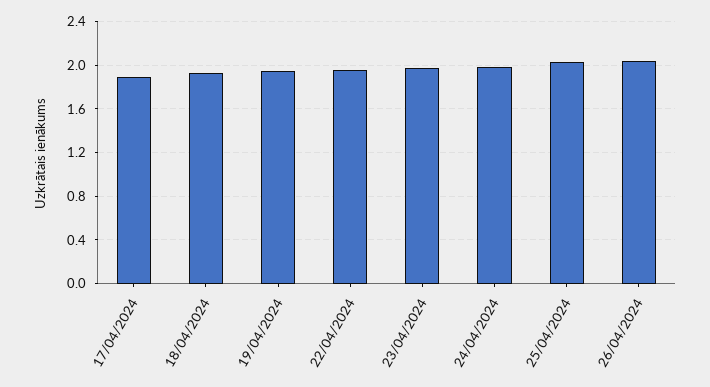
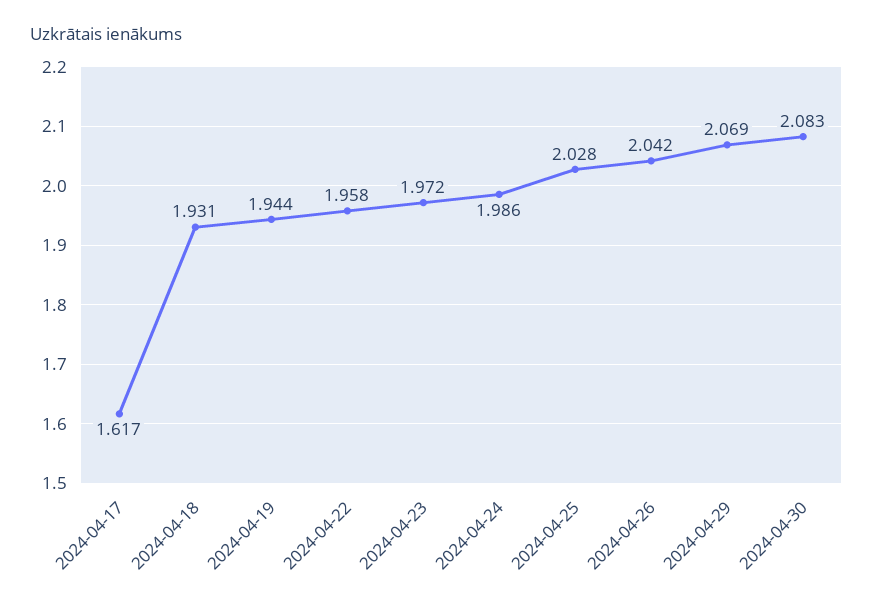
17/04/2024: 1.9 -> 1.617
2024-04-29: none -> 2.069
2024-04-30: none -> 2.083

